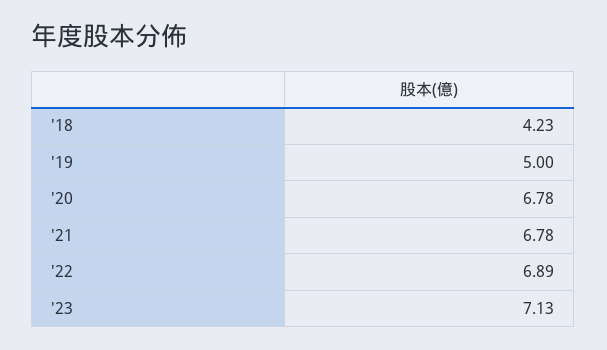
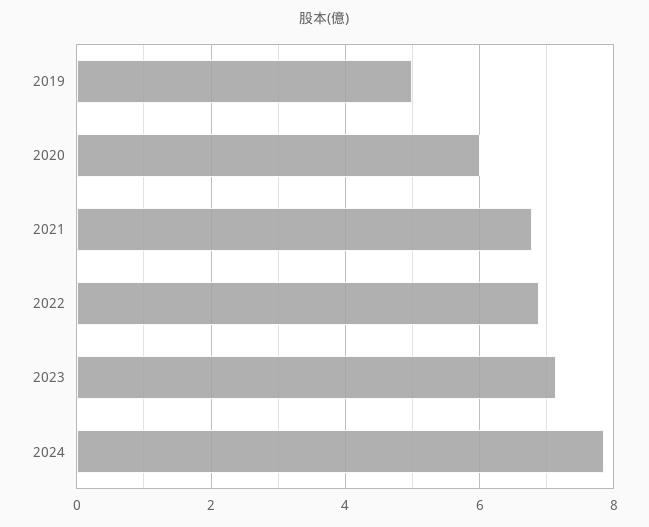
'18: 4.23 -> none
'20: 6.78 -> 6
2024: none -> 7.8

